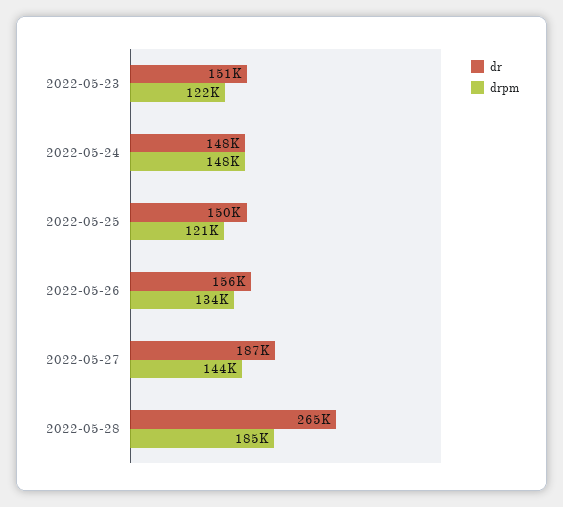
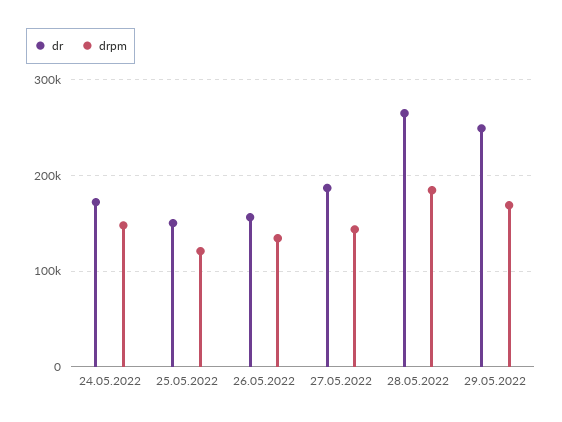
dr, 2022-05-23: 151000 -> none
drpm, 2022-05-23: 122000 -> none
dr, 2022-05-24: 148000 -> 170000
dr, 29.05.2022: none -> 250000
drpm, 29.05.2022: none -> 170000

